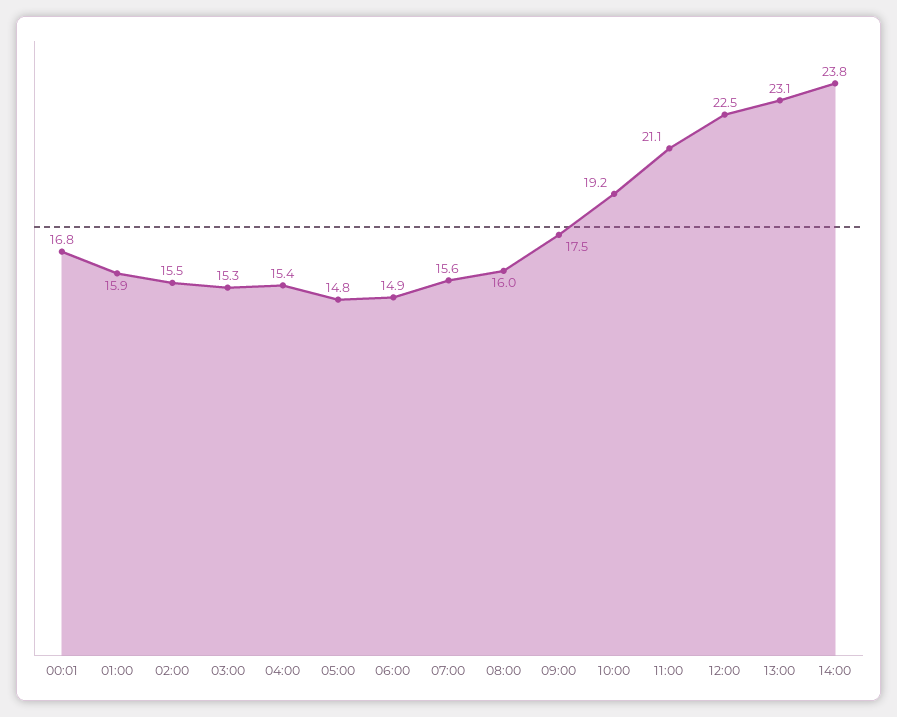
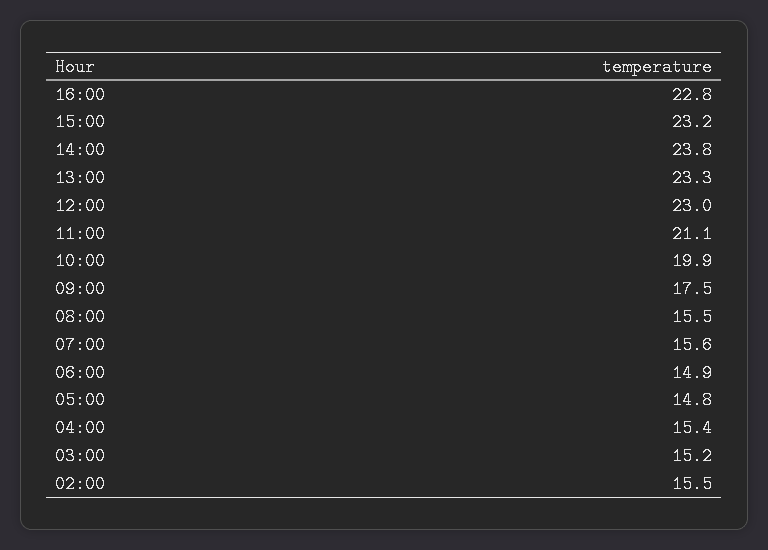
00:01: 16.8 -> none
01:00: 15.9 -> none
03:00: 15.3 -> 15.2
08:00: 16 -> 15.5
10:00: 19.2 -> 19.9
12:00: 22.5 -> 23
13:00: 23.1 -> 23.3
16:00: none -> 22.8
15:00: none -> 23.2

